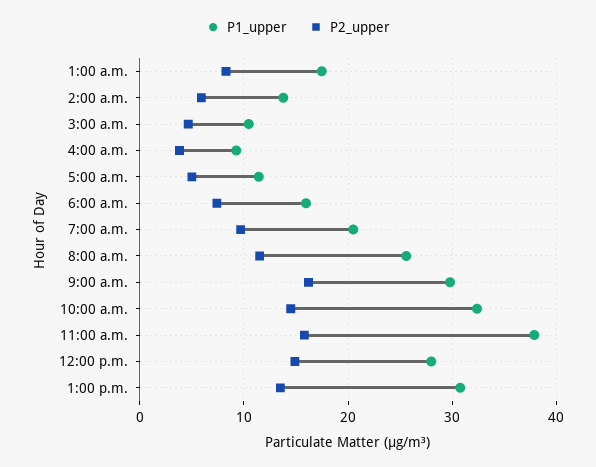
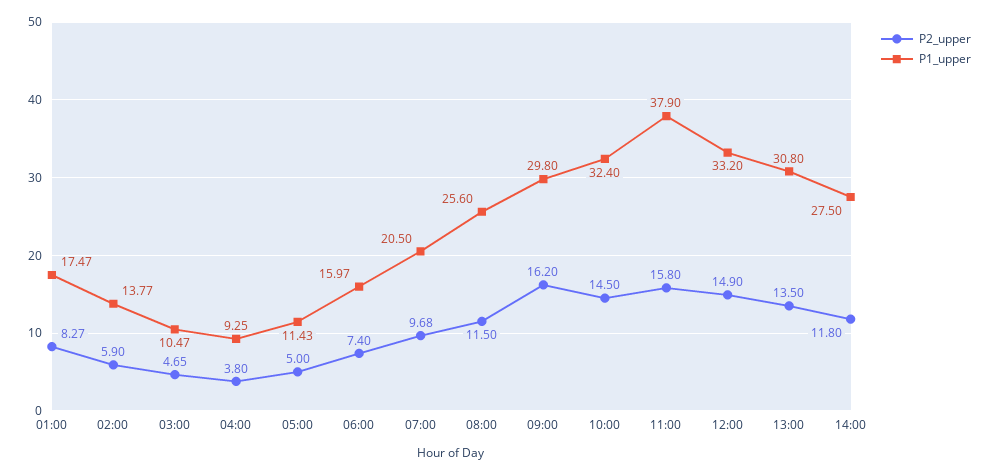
P1_upper, 12:00 p.m.: 28 -> 33.2
P2_upper, 14:00: none -> 11.8
P1_upper, 14:00: none -> 27.5

